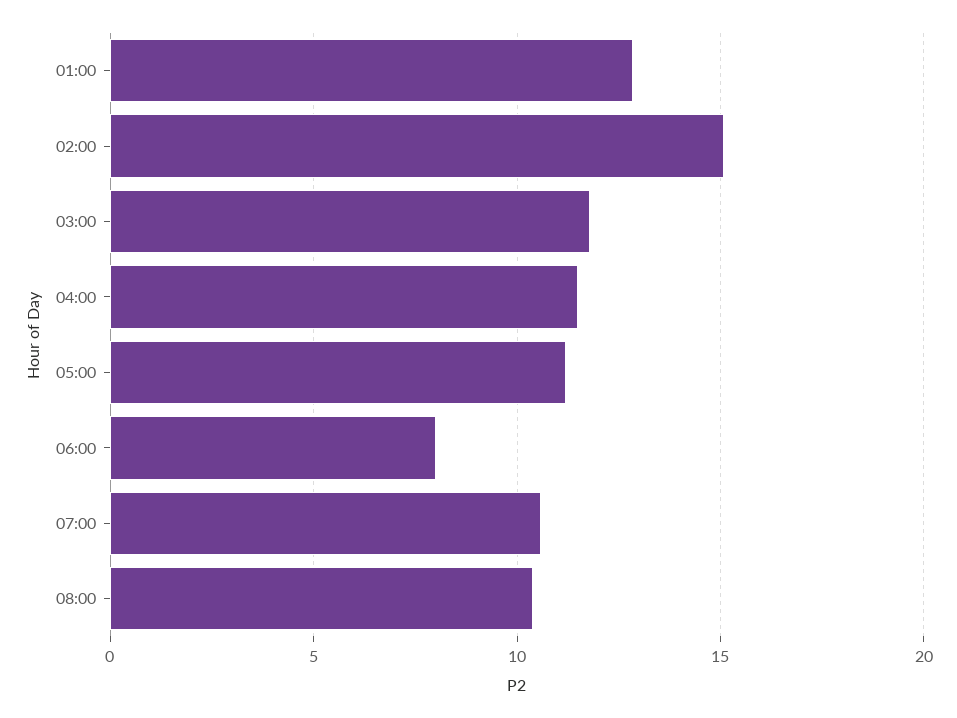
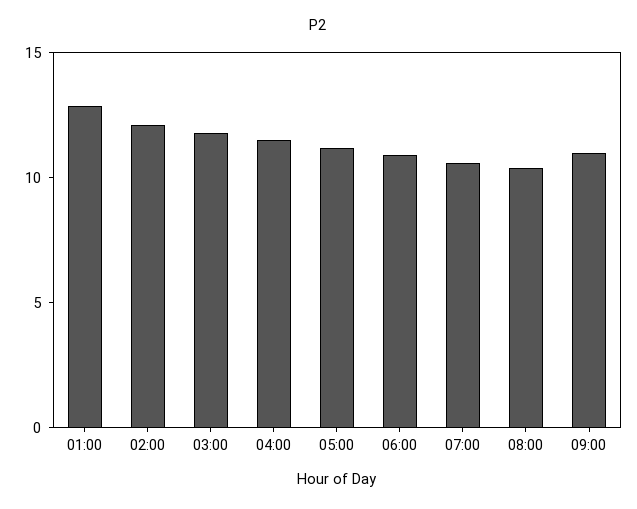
02:00: 15 -> 12
06:00: 8 -> 11
09:00: none -> 11

